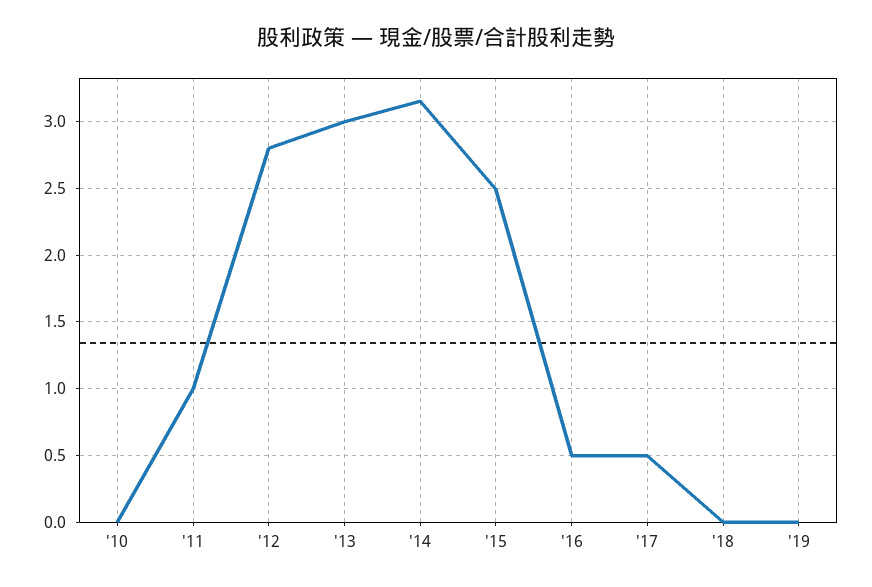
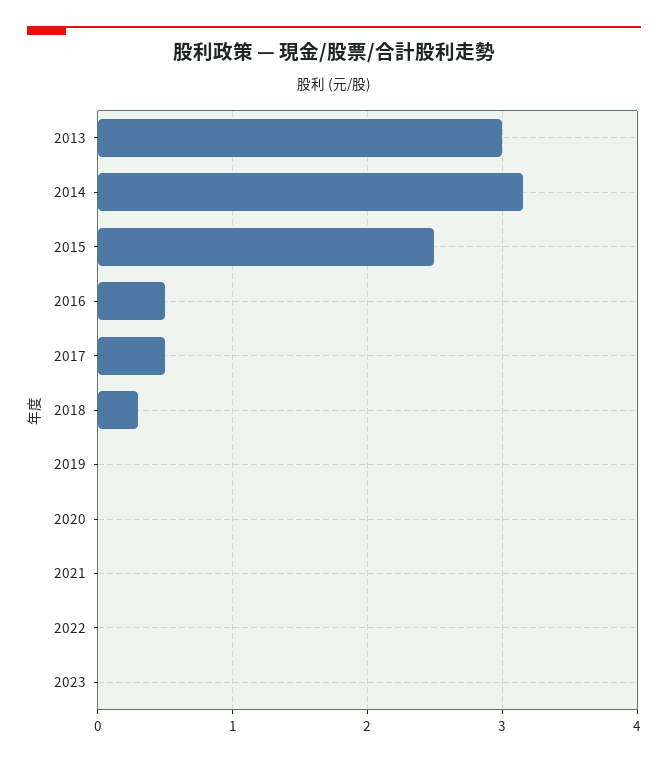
'10: 0 -> none
'11: 1 -> none
'12: 2.8 -> none
'18: 0 -> 0.3
2020: none -> 0
2021: none -> 0
2022: none -> 0
2023: none -> 0

